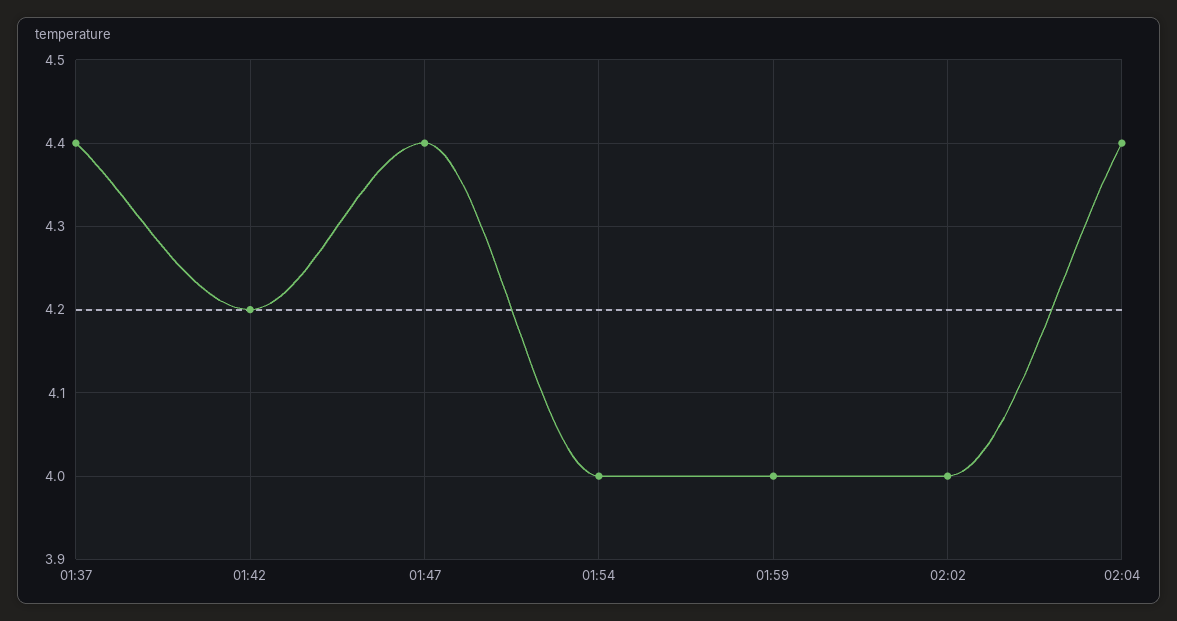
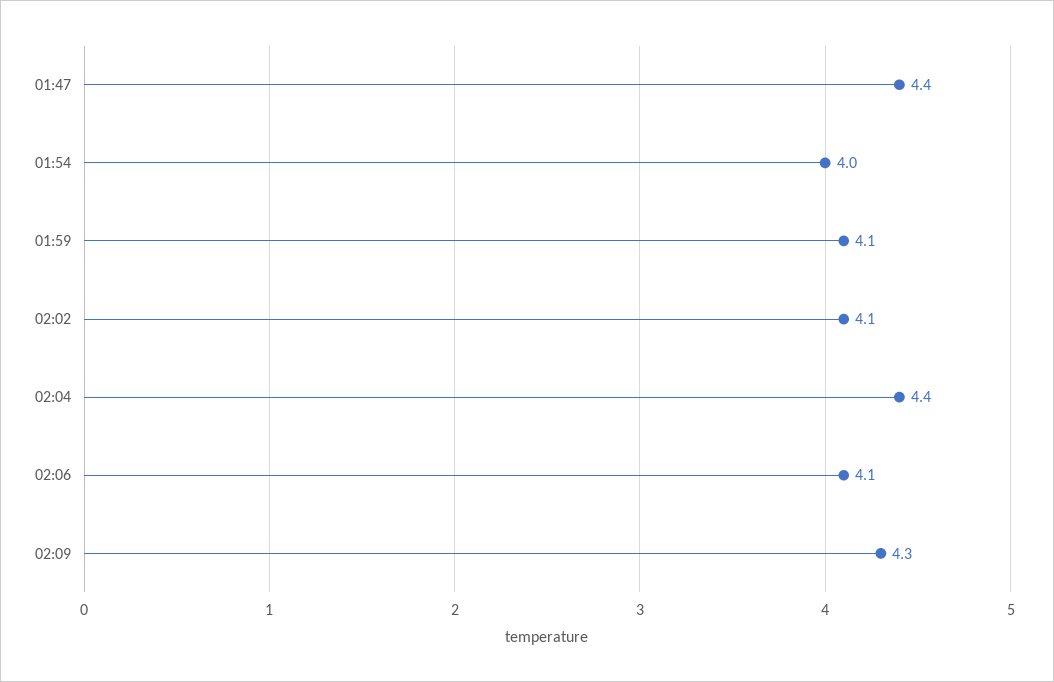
01:37: 4.4 -> none
01:42: 4.2 -> none
01:59: 4 -> 4.1
02:02: 4 -> 4.1
02:06: none -> 4.1
02:09: none -> 4.3

